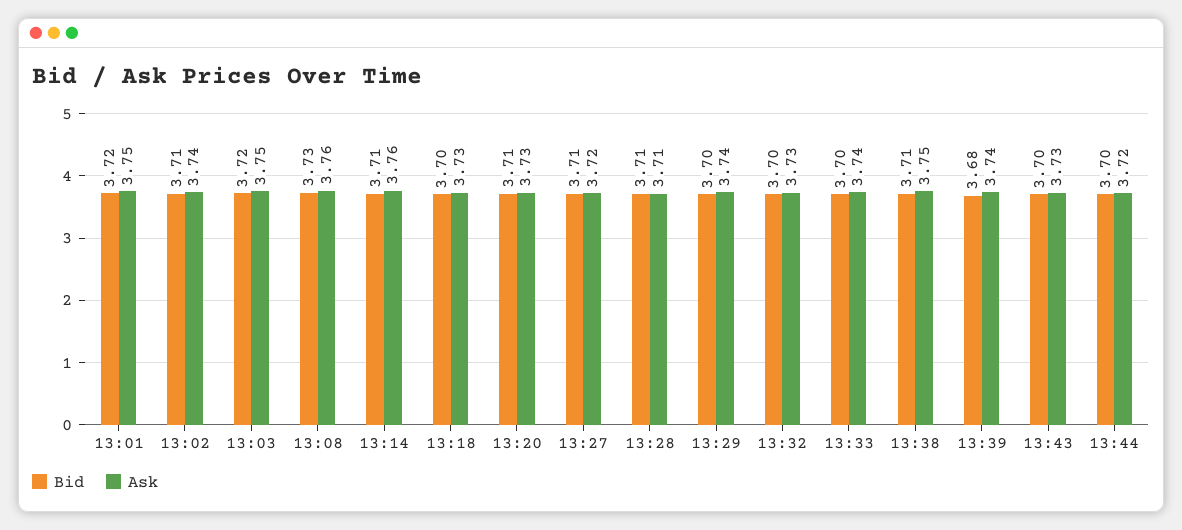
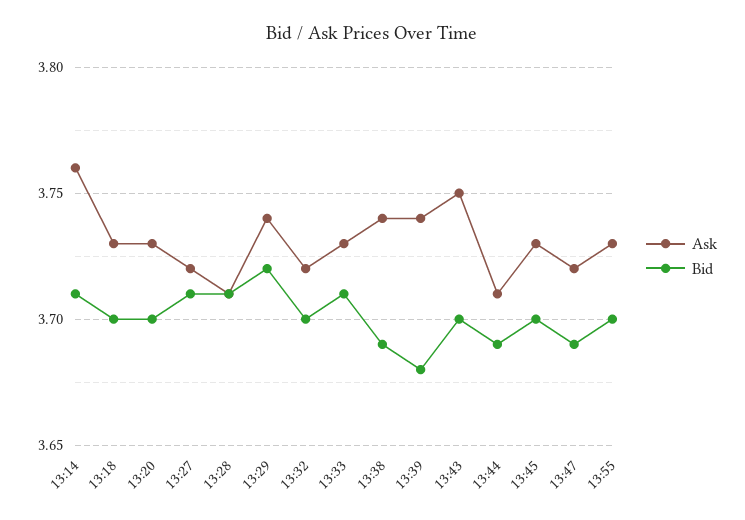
Bid, 13:01: 3.72 -> none
Ask, 13:01: 3.75 -> none
Bid, 13:02: 3.71 -> none
Ask, 13:02: 3.74 -> none
Bid, 13:03: 3.72 -> none
Ask, 13:03: 3.75 -> none
Bid, 13:08: 3.73 -> none
Ask, 13:08: 3.76 -> none
Bid, 13:20: 3.71 -> 3.7
Bid, 13:29: 3.7 -> 3.72
Ask, 13:32: 3.73 -> 3.72
Bid, 13:33: 3.7 -> 3.71
Ask, 13:33: 3.74 -> 3.73
Bid, 13:38: 3.71 -> 3.69
Ask, 13:38: 3.75 -> 3.74
Ask, 13:43: 3.73 -> 3.75
Bid, 13:44: 3.7 -> 3.69
Ask, 13:44: 3.72 -> 3.71
Ask, 13:45: none -> 3.73
Bid, 13:45: none -> 3.7
Ask, 13:47: none -> 3.72
Bid, 13:47: none -> 3.69
Ask, 13:55: none -> 3.73
Bid, 13:55: none -> 3.7

